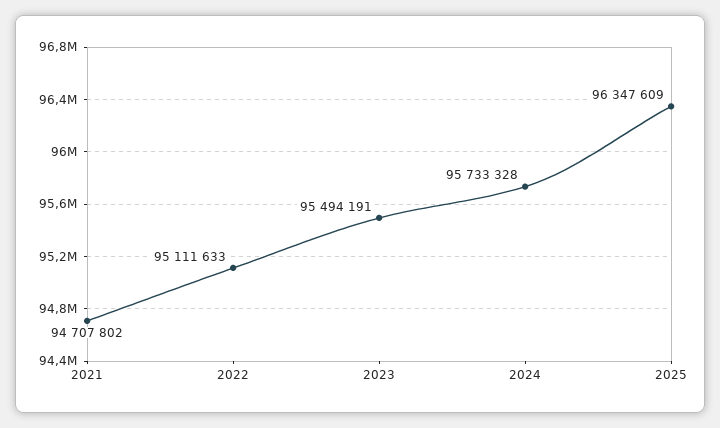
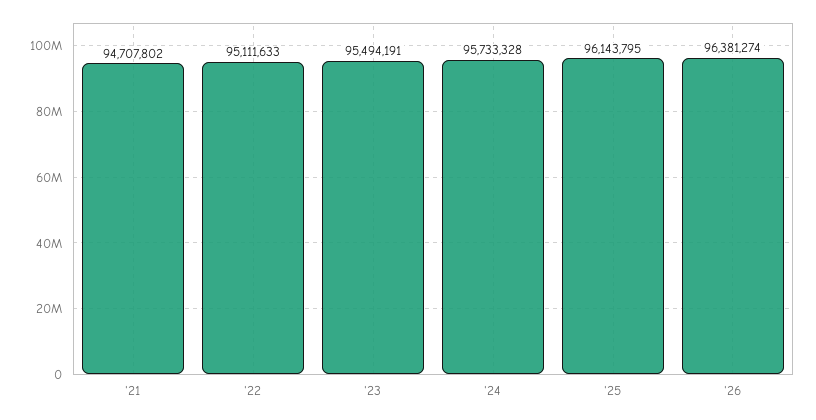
2025: 96347609 -> 96143795
'26: none -> 96381274

